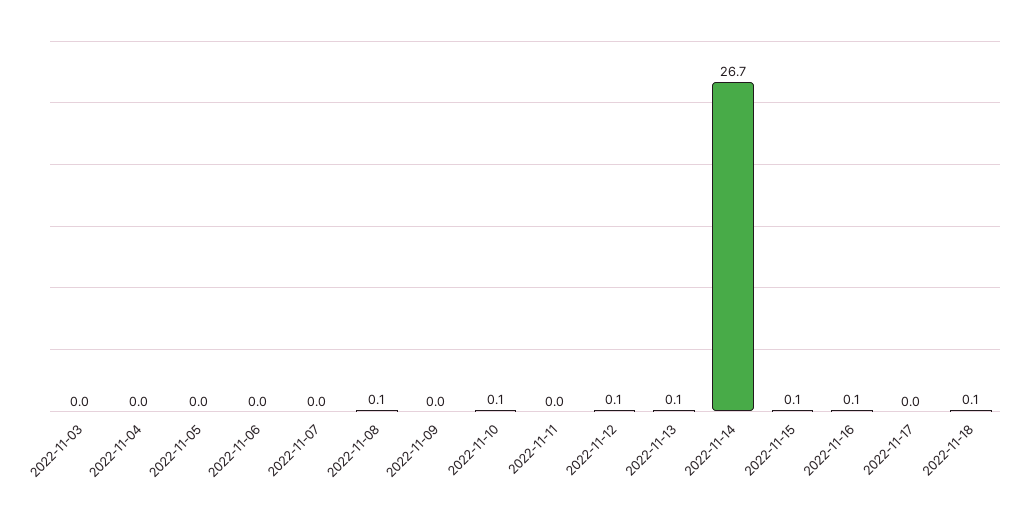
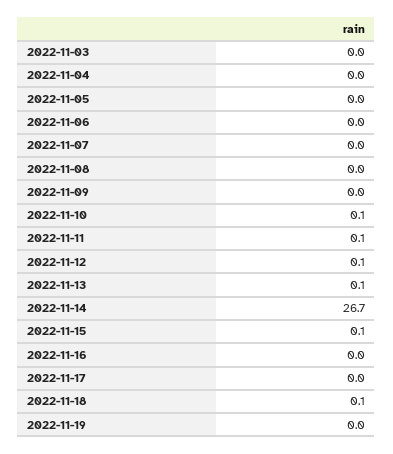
2022-11-08: 0.1 -> 0
2022-11-11: 0 -> 0.1
2022-11-16: 0.1 -> 0
2022-11-19: none -> 0

